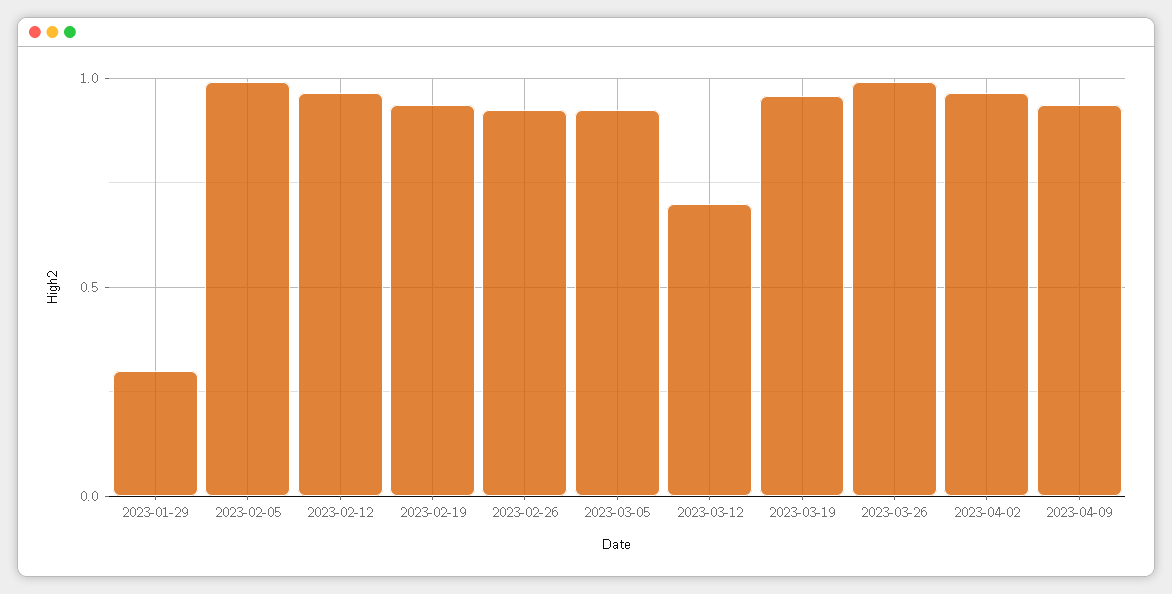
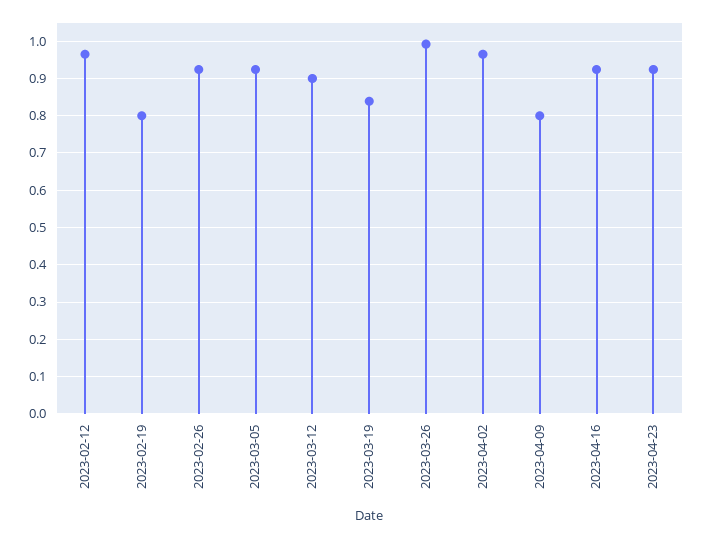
2023-01-29: 0.3 -> none
2023-02-05: 1 -> none
2023-02-19: 0.95 -> 0.8
2023-03-12: 0.7 -> 0.9
2023-03-19: 0.95 -> 0.84
2023-04-09: 0.95 -> 0.8
2023-04-16: none -> 0.92
2023-04-23: none -> 0.92

